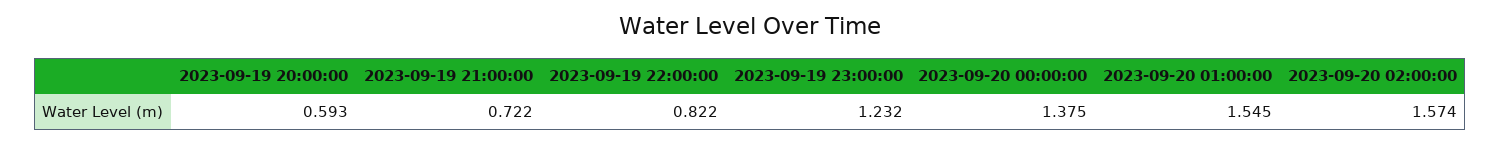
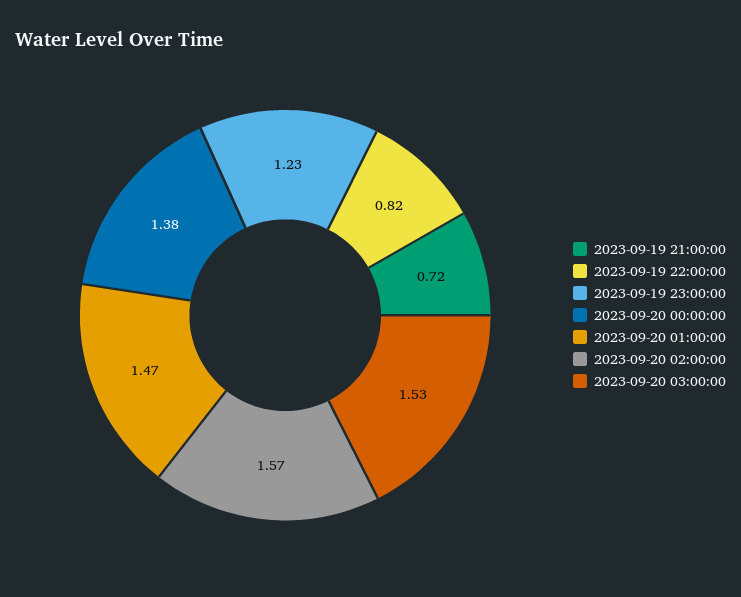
2023-09-19 20:00:00: 0.593 -> none
2023-09-20 01:00:00: 1.545 -> 1.47
2023-09-20 03:00:00: none -> 1.53

